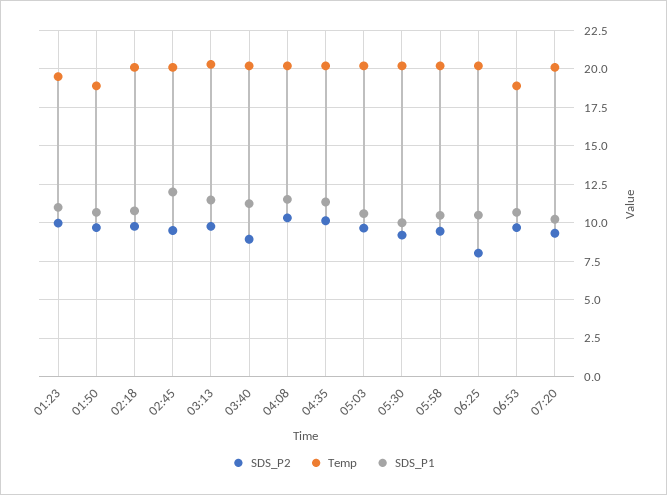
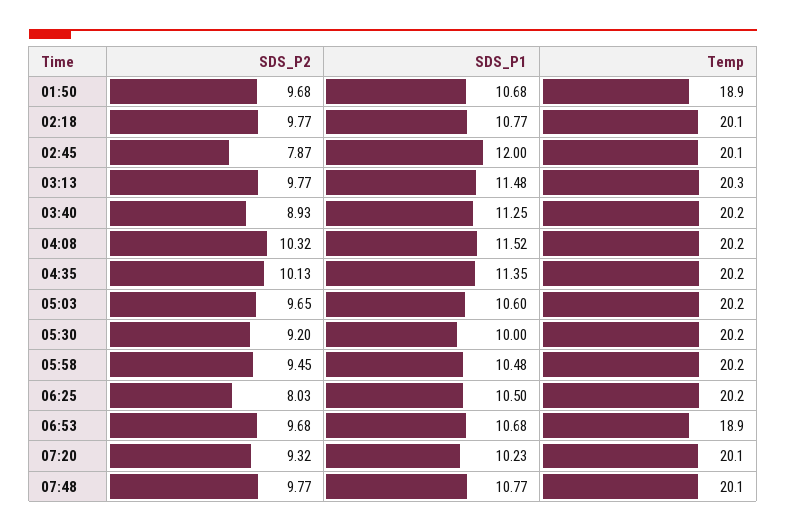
SDS_P2, 01:23: 10 -> none
Temp, 01:23: 19.5 -> none
SDS_P1, 01:23: 11 -> none
SDS_P2, 02:45: 9.5 -> 7.87
SDS_P2, 07:48: none -> 9.77
SDS_P1, 07:48: none -> 10.77
Temp, 07:48: none -> 20.1

